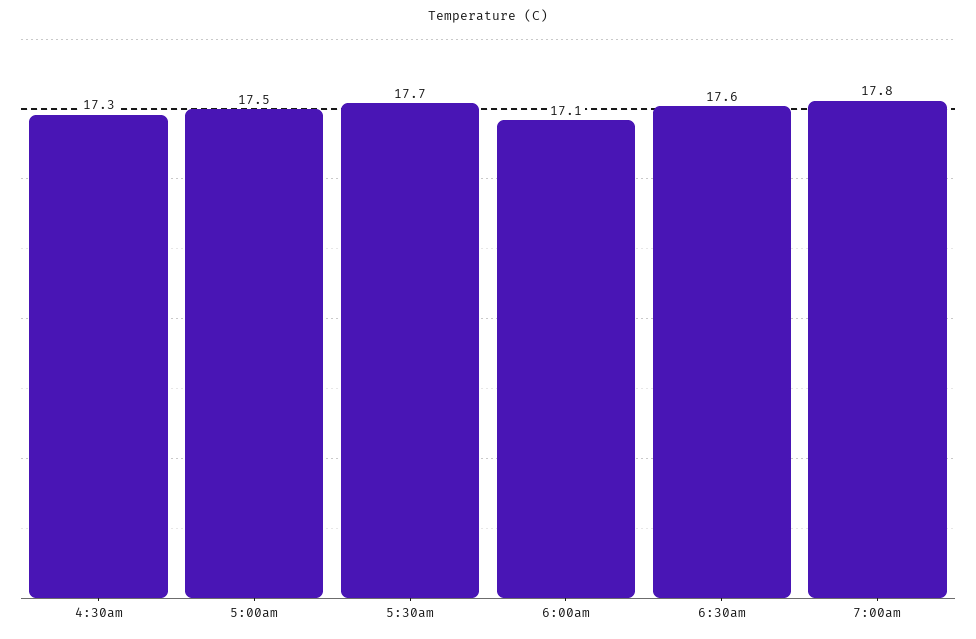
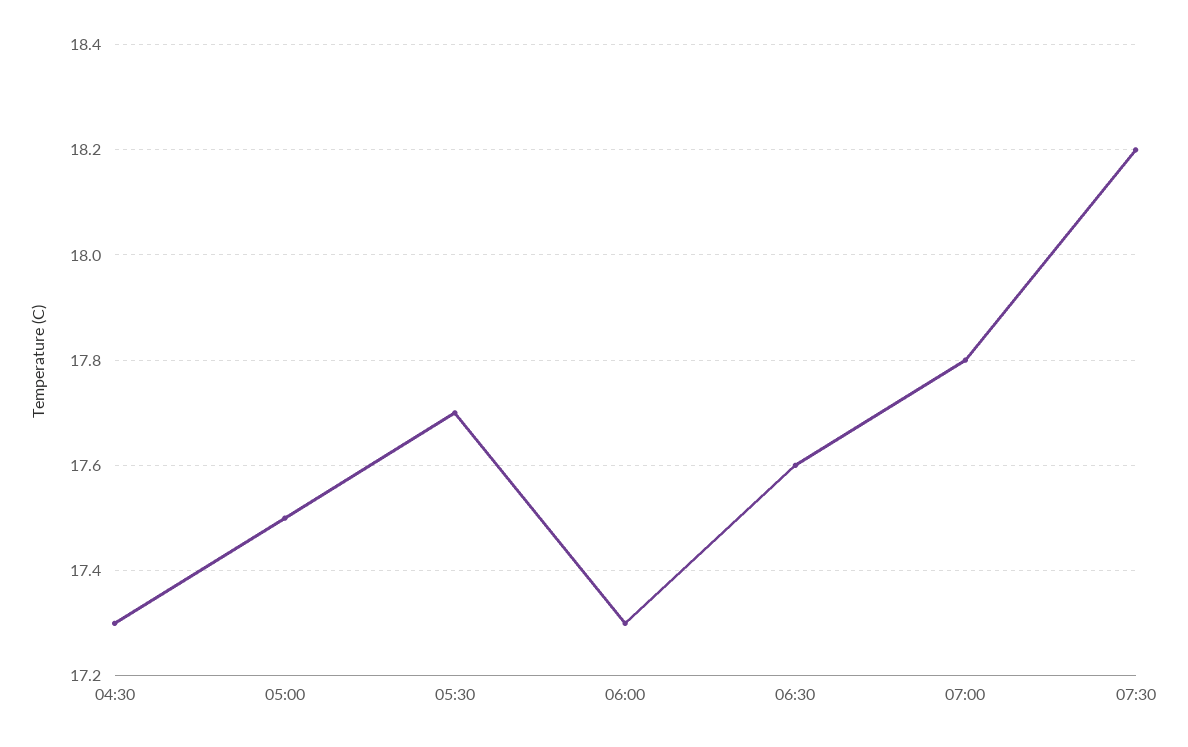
6:00am: 17.1 -> 17.3
07:30: none -> 18.2

